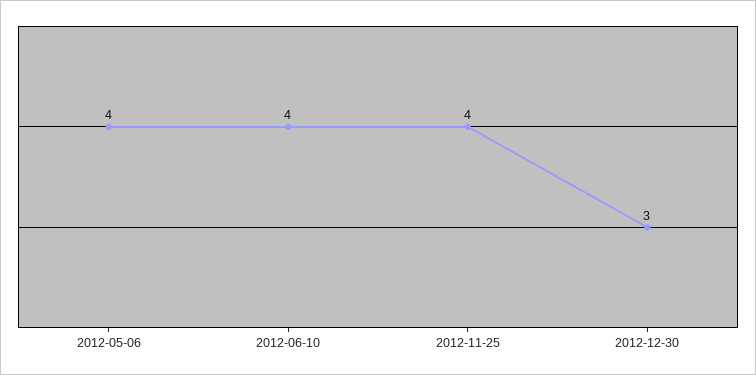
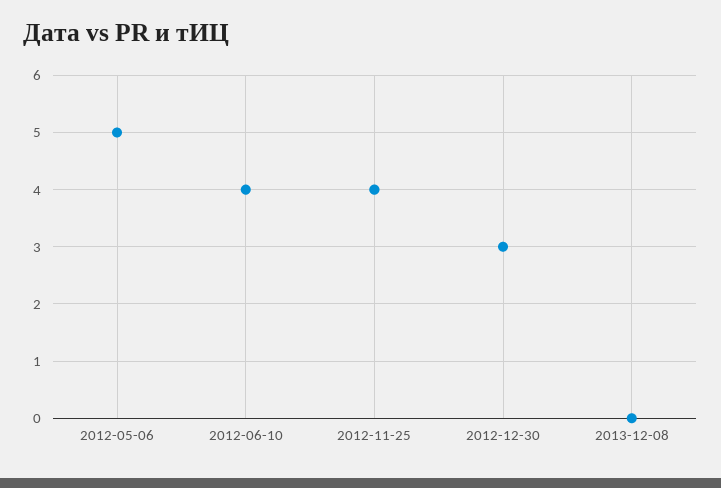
2012-05-06: 4 -> 5
2013-12-08: none -> 0

